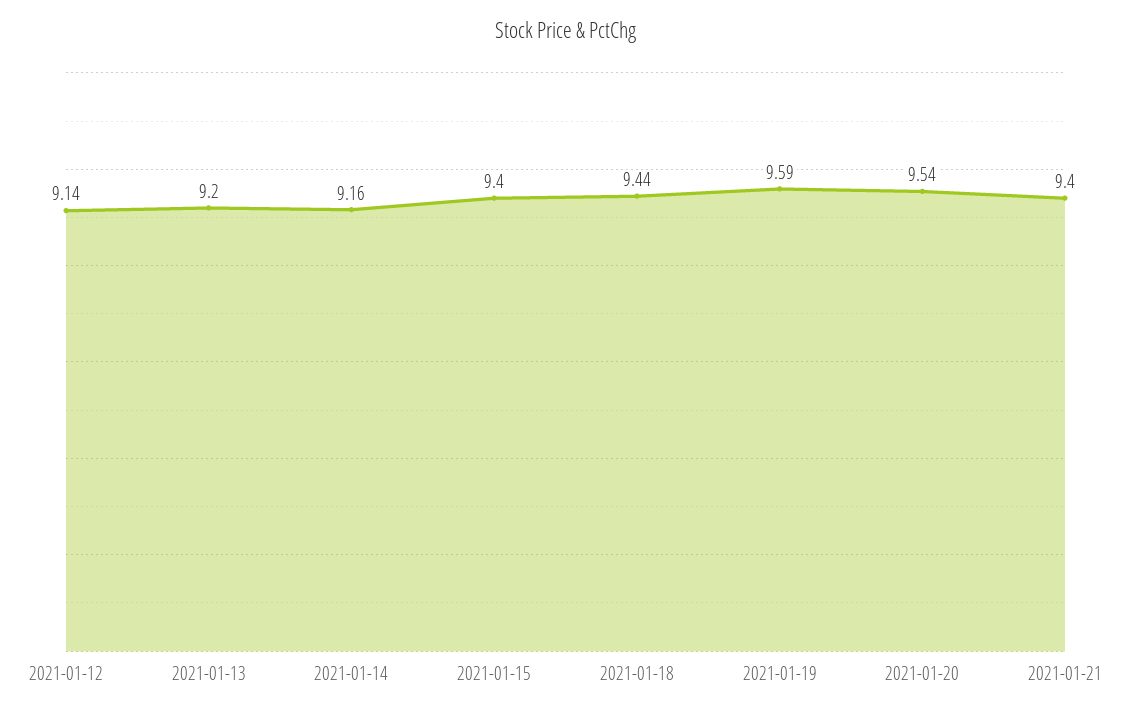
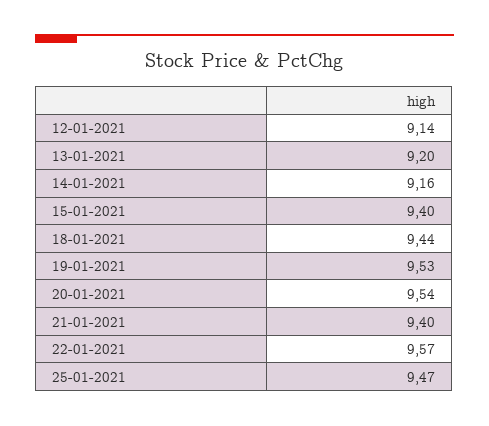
2021-01-19: 9.59 -> 9.53
22-01-2021: none -> 9.57
25-01-2021: none -> 9.47

